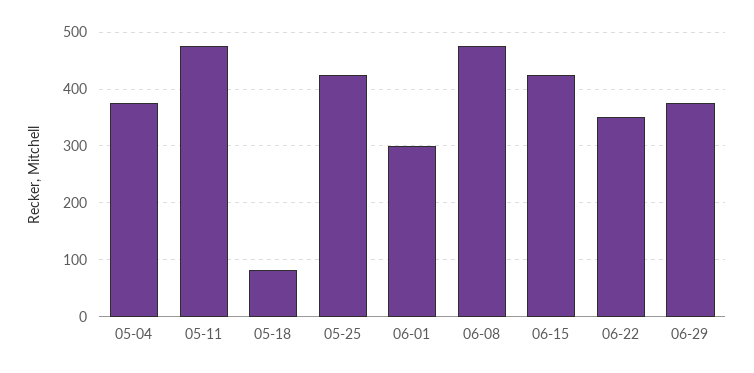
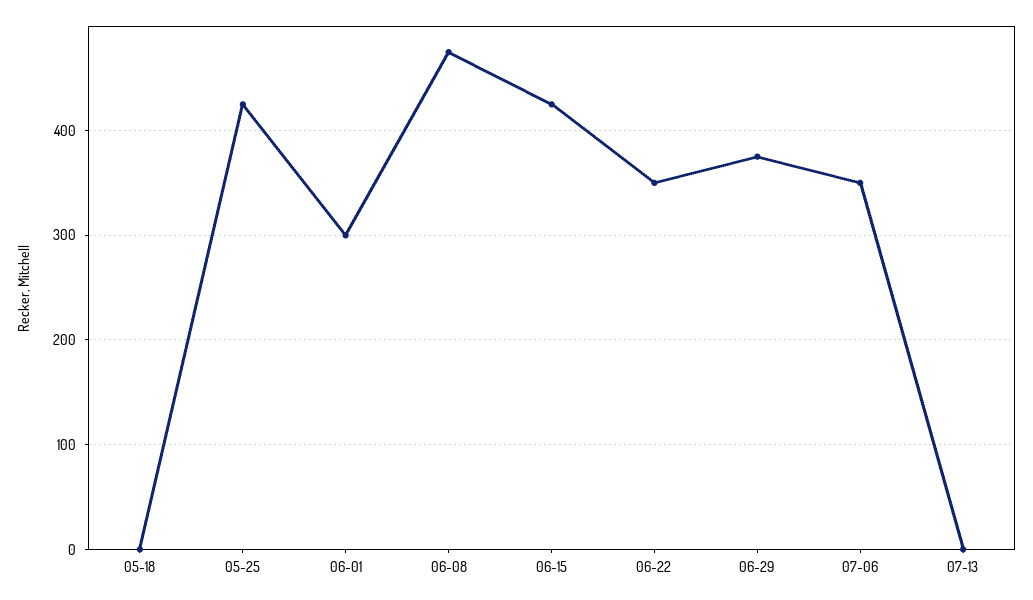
05-04: 380 -> none
05-11: 480 -> none
05-18: 80 -> 0
07-06: none -> 350
07-13: none -> 0

